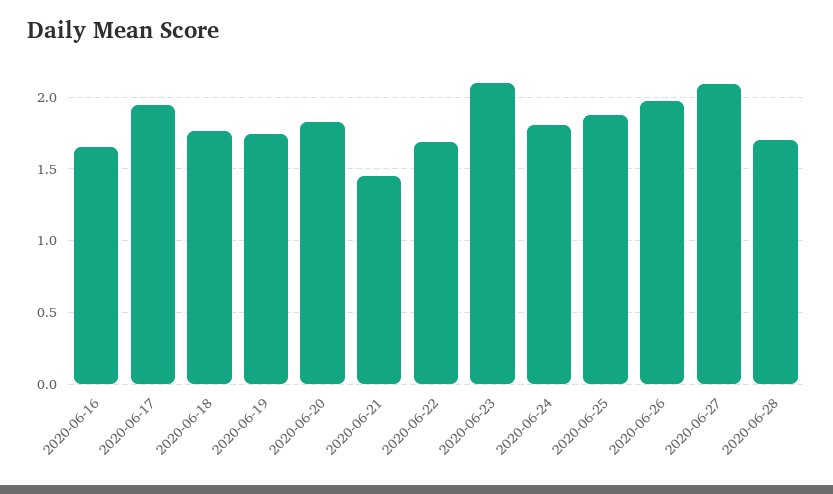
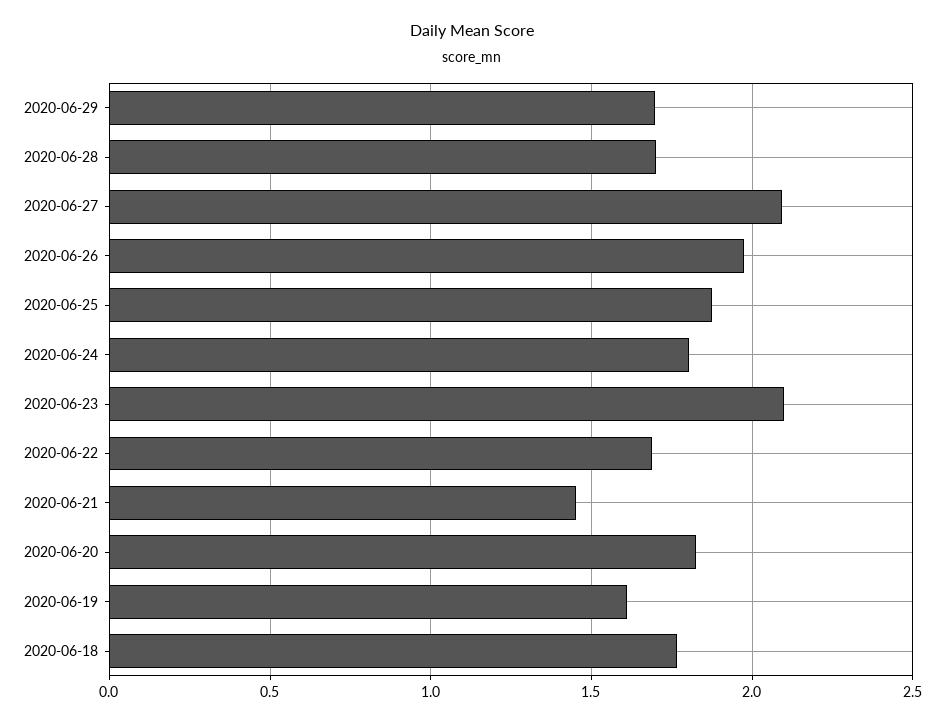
2020-06-16: 1.65 -> none
2020-06-17: 1.95 -> none
2020-06-19: 1.75 -> 1.6
2020-06-29: none -> 1.7

